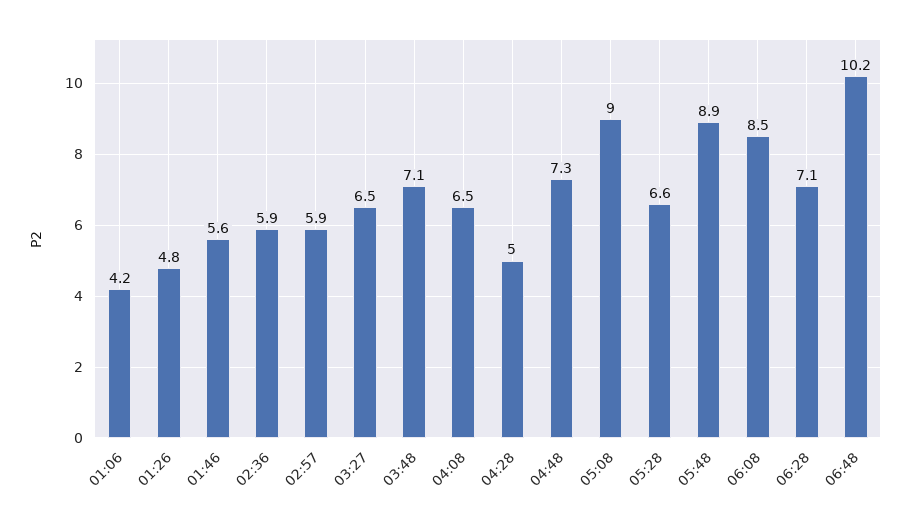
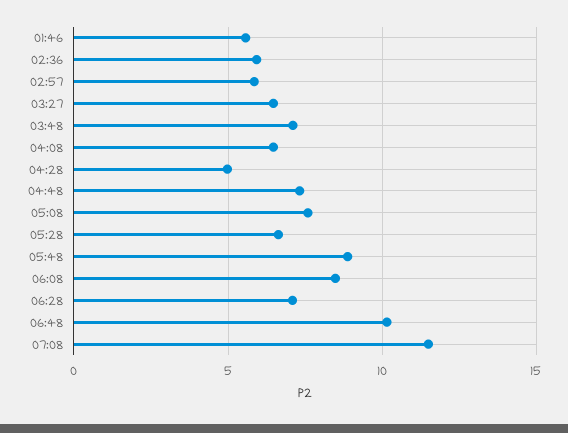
01:06: 4.2 -> none
01:26: 4.8 -> none
05:08: 9 -> 7.5
07:08: none -> 11.5

